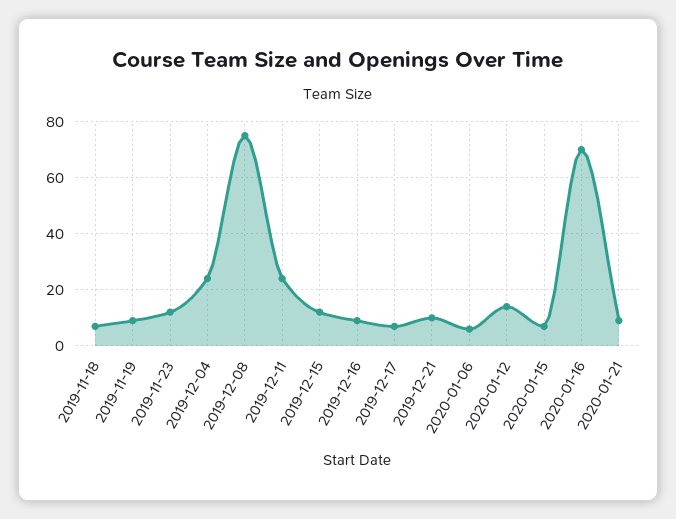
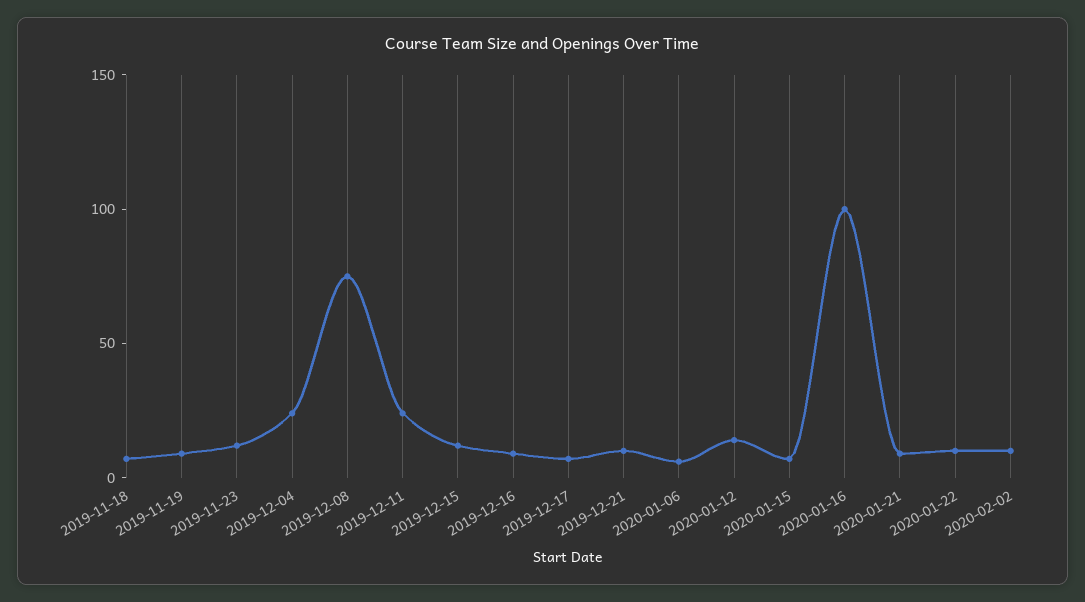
2020-01-16: 70 -> 100
2020-01-22: none -> 10
2020-02-02: none -> 10

